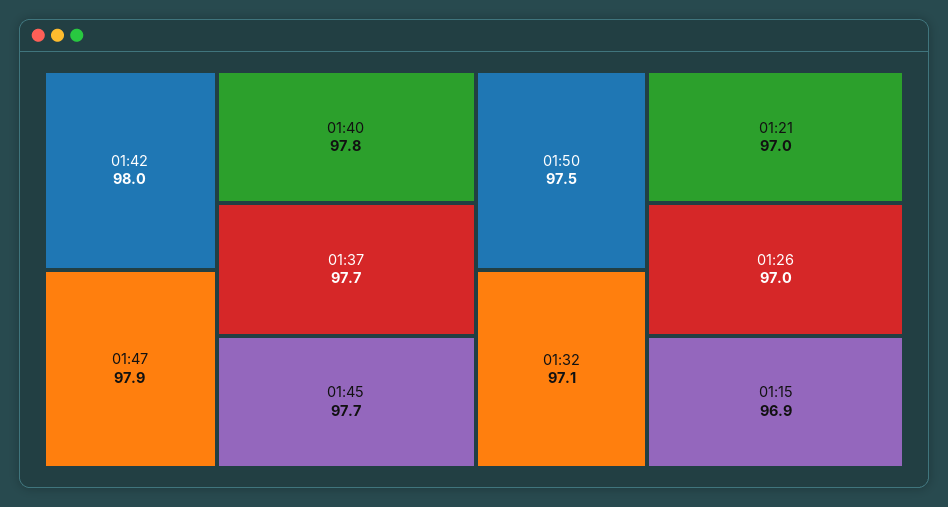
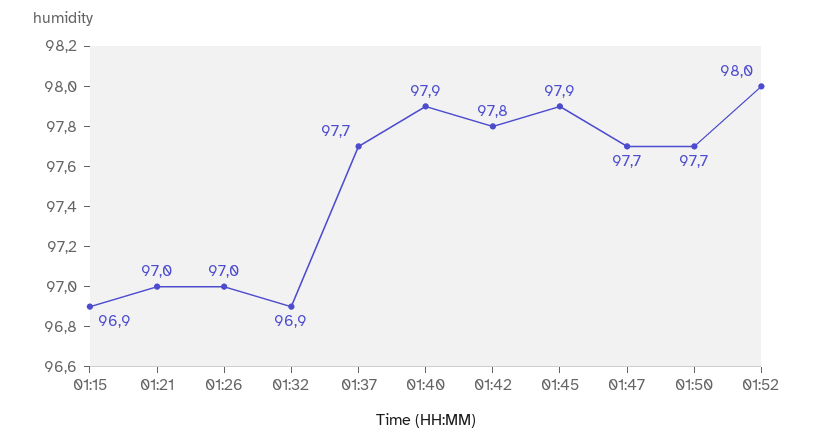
01:42: 98 -> 97.8
01:47: 97.9 -> 97.7
01:40: 97.8 -> 97.9
01:45: 97.7 -> 97.9
01:50: 97.5 -> 97.7
01:32: 97.1 -> 96.9
01:52: none -> 98

